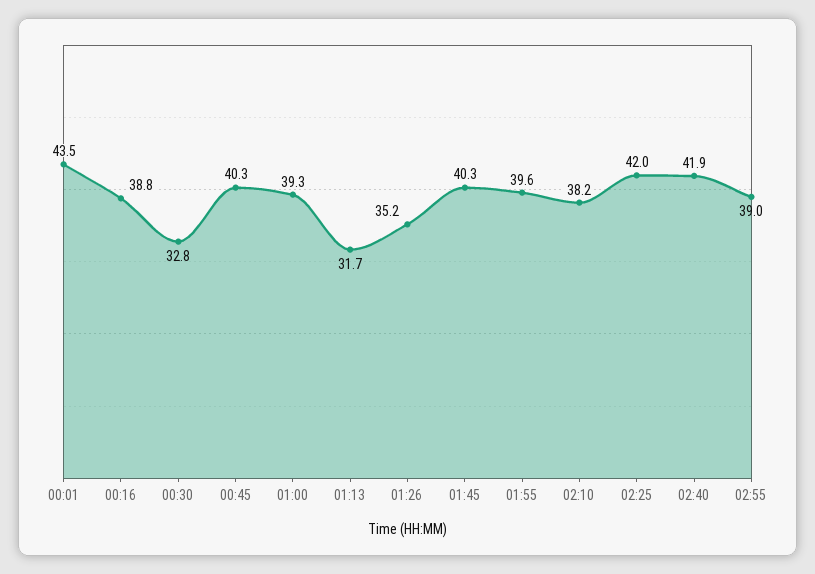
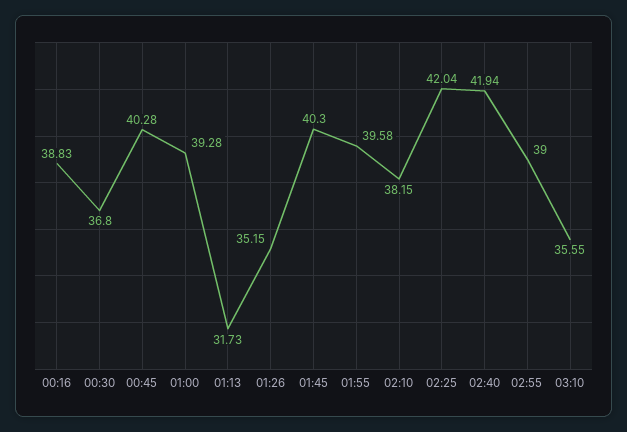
00:01: 43.5 -> none
00:30: 32.8 -> 36.8
03:10: none -> 35.55

